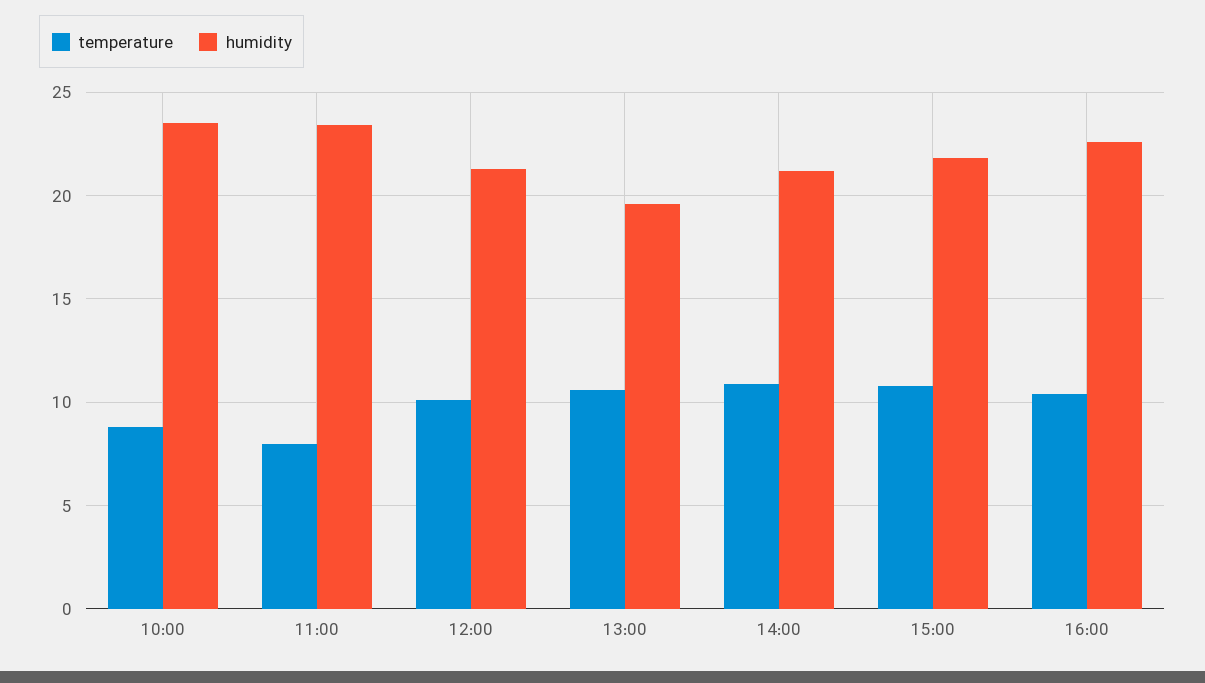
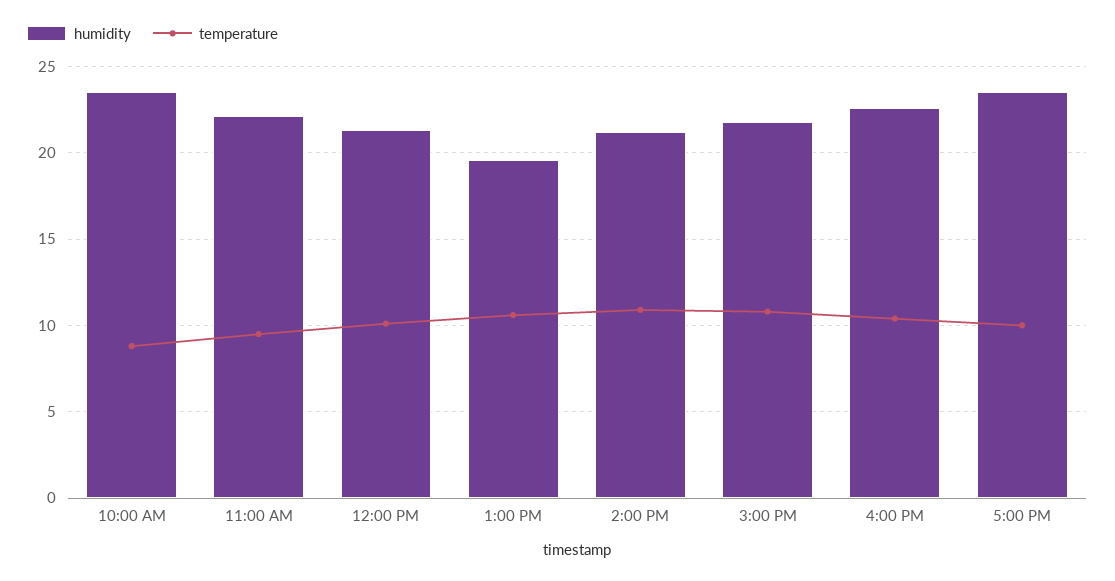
temperature, 11:00: 8 -> 9.5
humidity, 11:00: 23.5 -> 22
humidity, 5:00 PM: none -> 23.5
temperature, 5:00 PM: none -> 10

